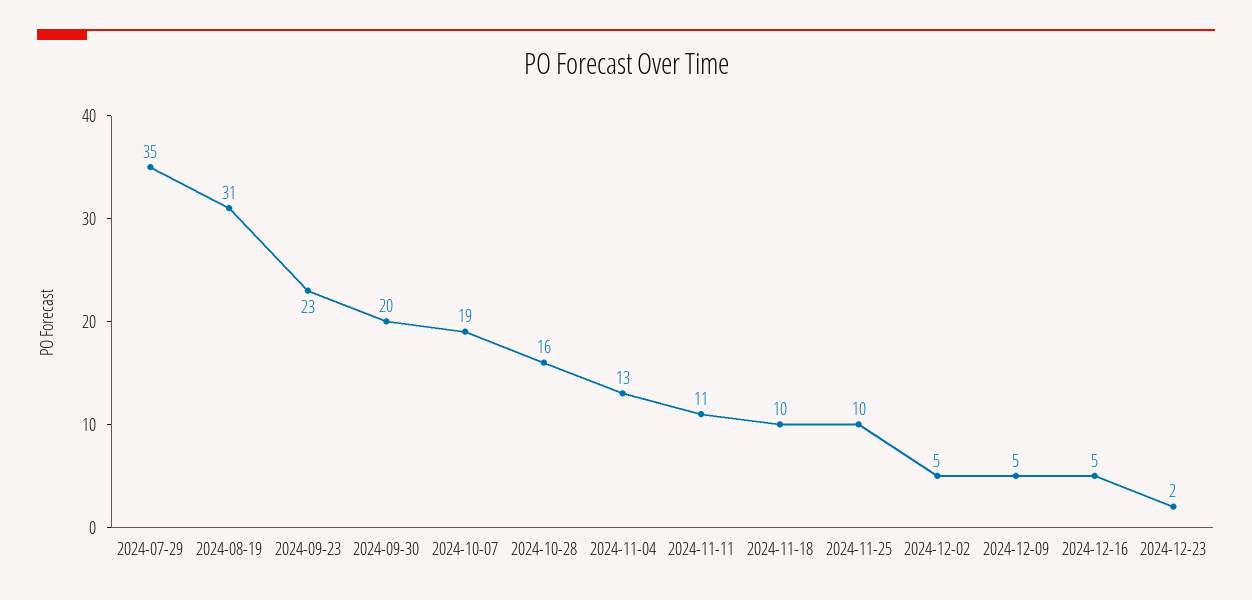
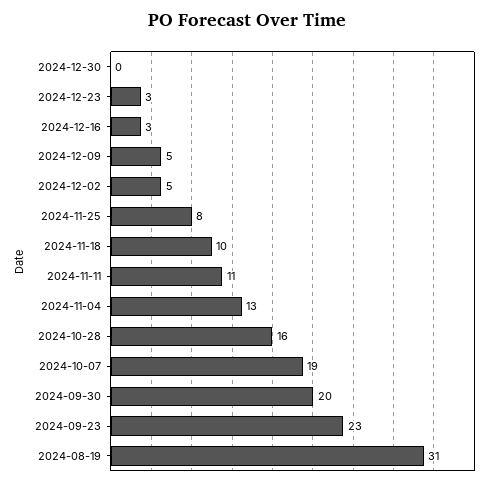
2024-07-29: 35 -> none
2024-11-25: 10 -> 8
2024-12-16: 5 -> 3
2024-12-23: 2 -> 3
2024-12-30: none -> 0

